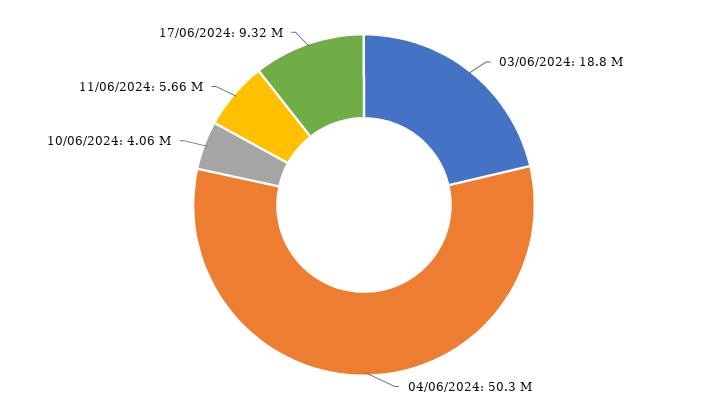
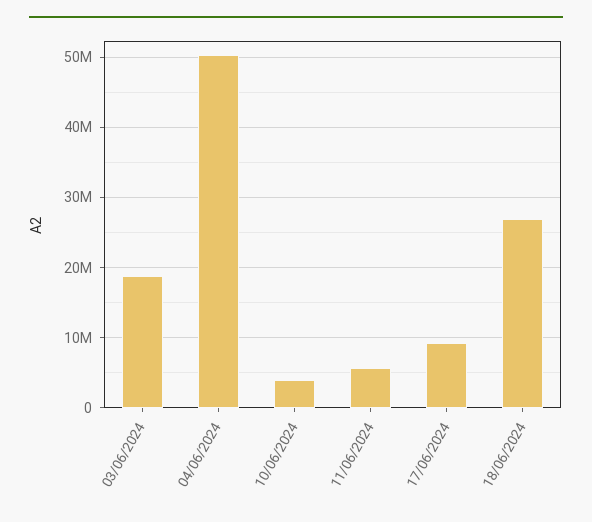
18/06/2024: none -> 27000000

